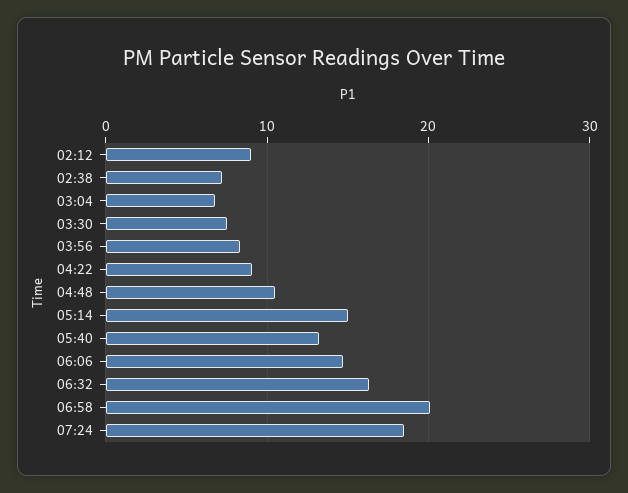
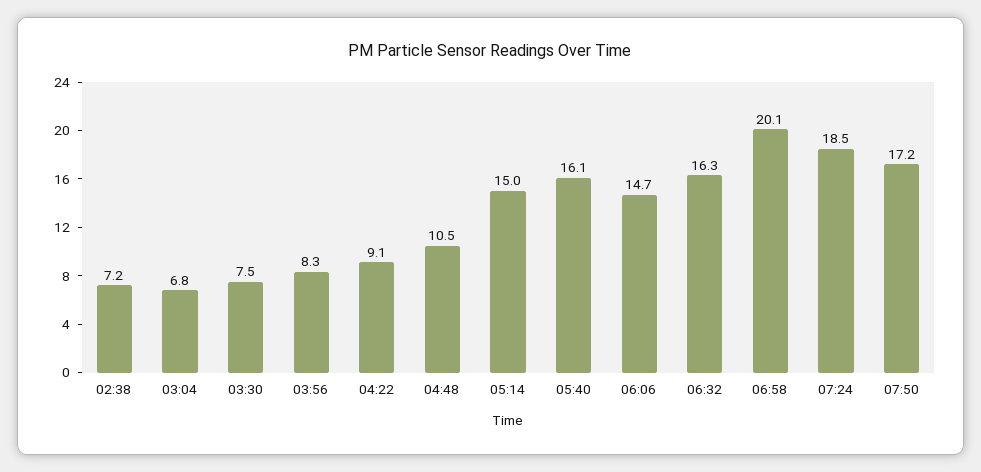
02:12: 9 -> none
05:40: 13 -> 16.1
07:50: none -> 17.2

